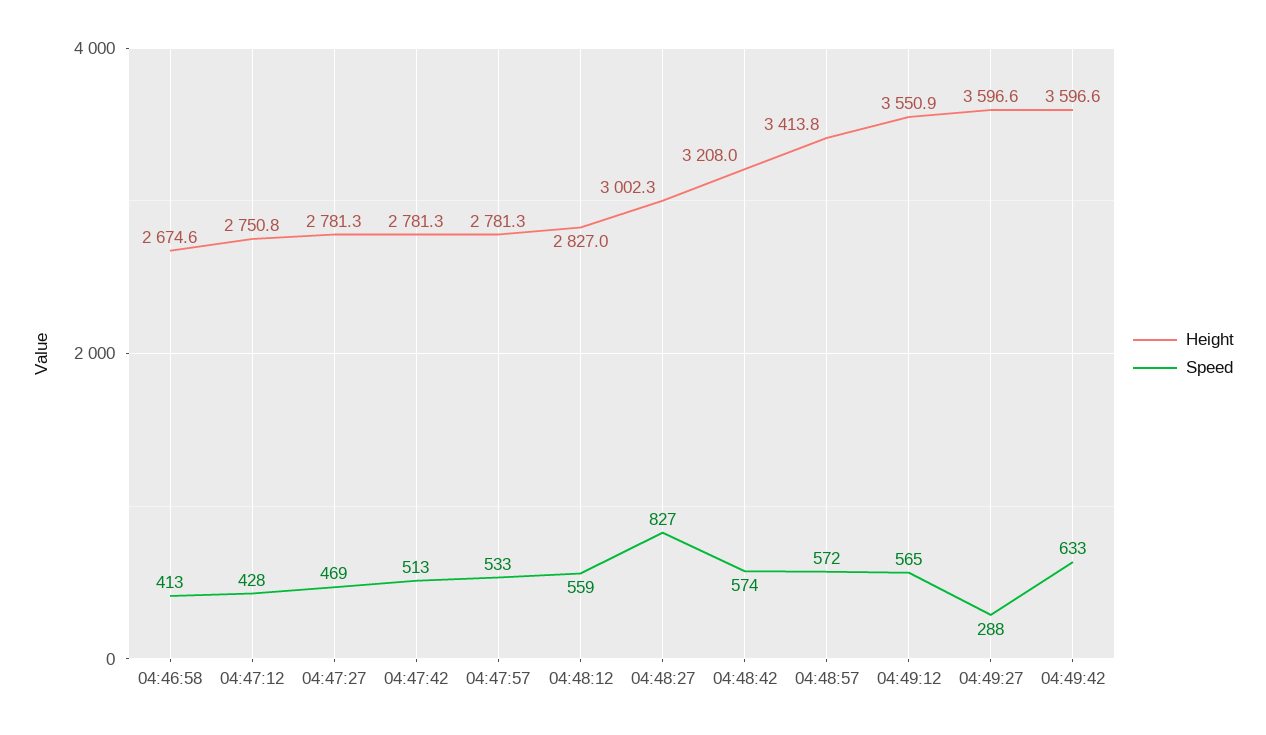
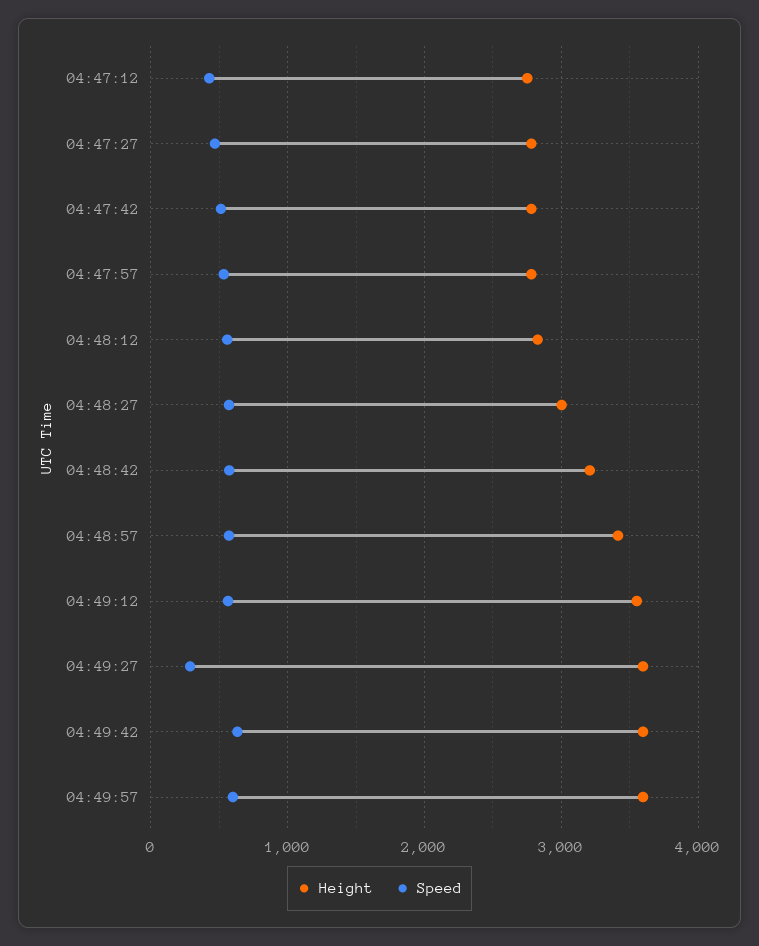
Height, 04:46:58: 2674.6 -> none
Speed, 04:46:58: 413 -> none
Speed, 04:48:27: 827 -> 600
Height, 04:49:57: none -> 3600
Speed, 04:49:57: none -> 600

